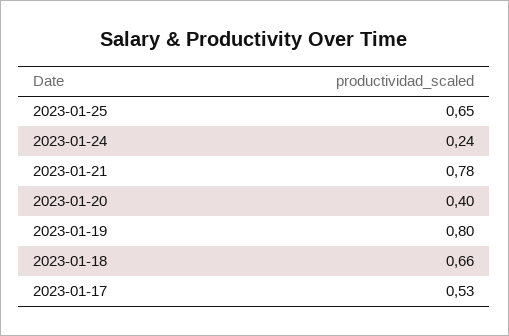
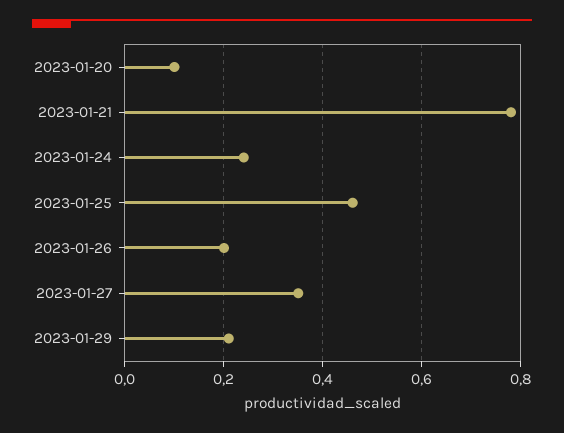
2023-01-25: 0.65 -> 0.45
2023-01-20: 0.4 -> 0.1
2023-01-19: 0.8 -> none
2023-01-18: 0.66 -> none
2023-01-17: 0.53 -> none
2023-01-26: none -> 0.2
2023-01-27: none -> 0.35
2023-01-29: none -> 0.2

